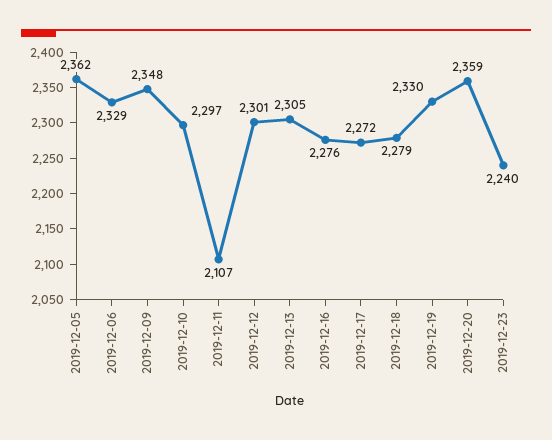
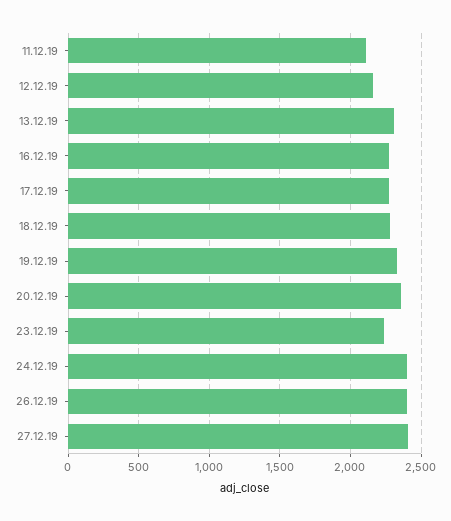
2019-12-05: 2362 -> none
2019-12-06: 2329 -> none
2019-12-09: 2348 -> none
2019-12-10: 2297 -> none
2019-12-12: 2301 -> 2150
24.12.19: none -> 2400
26.12.19: none -> 2400
27.12.19: none -> 2400

